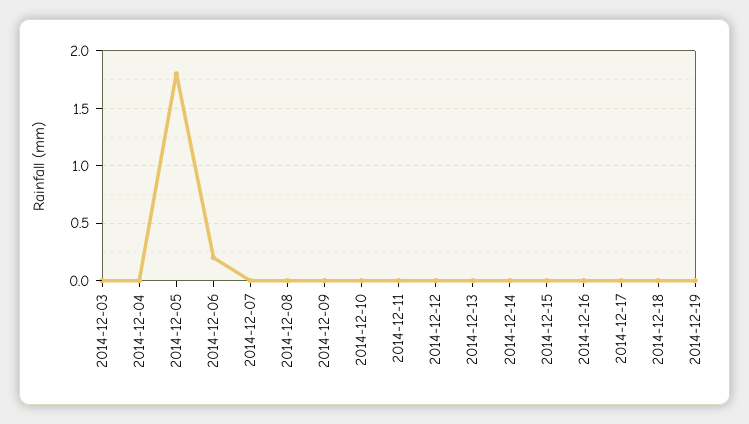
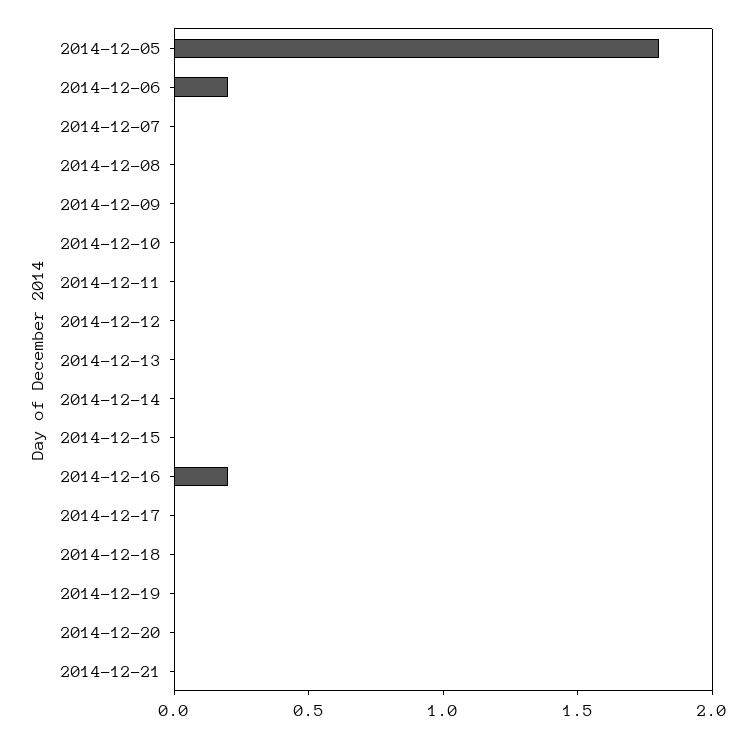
2014-12-03: 0 -> none
2014-12-04: 0 -> none
2014-12-16: 0 -> 0.2
2014-12-20: none -> 0
2014-12-21: none -> 0

